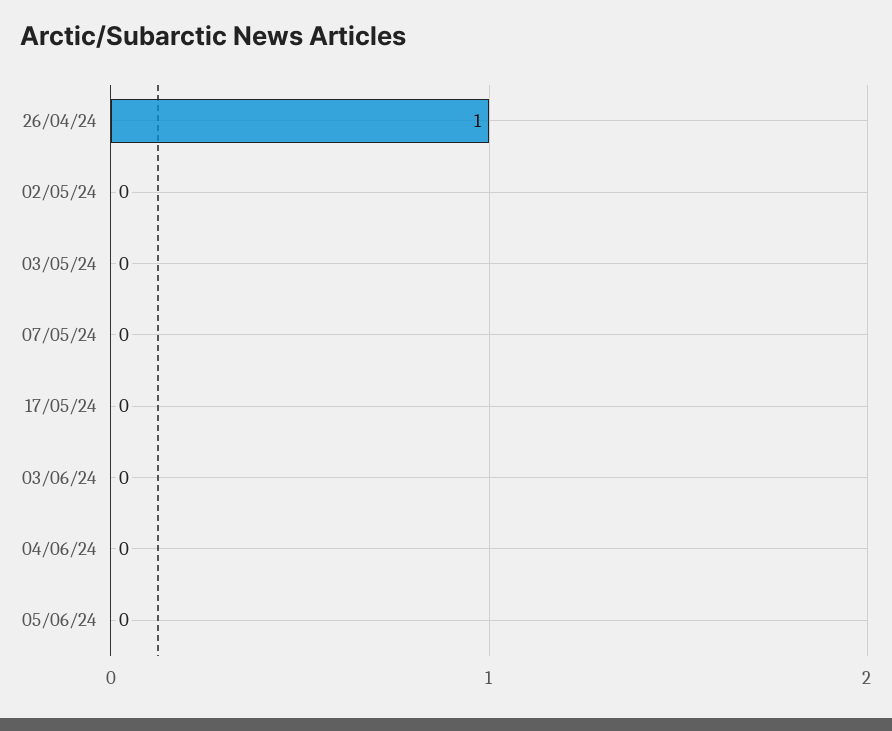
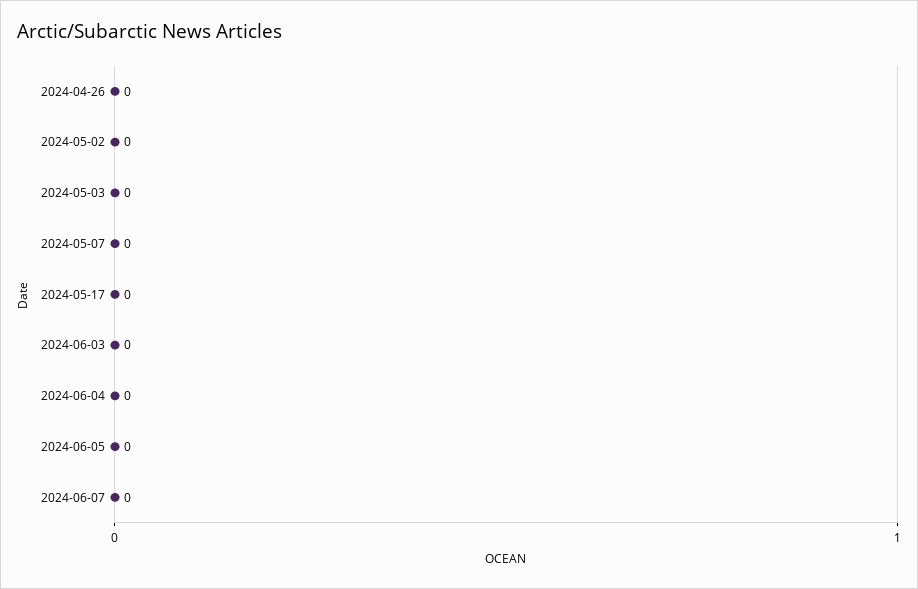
26/04/24: 1 -> 0
2024-06-07: none -> 0

